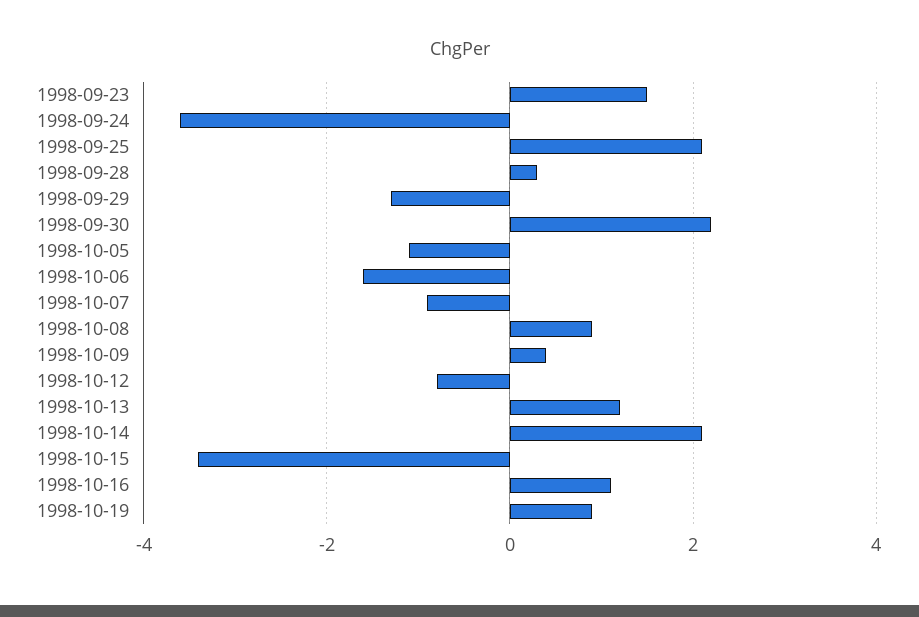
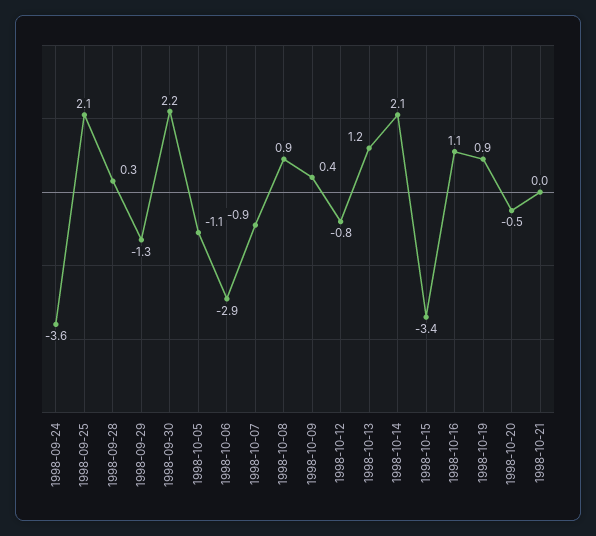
1998-09-23: 1.5 -> none
1998-10-06: -1.5 -> -2.9
1998-10-20: none -> -0.5
1998-10-21: none -> 0

